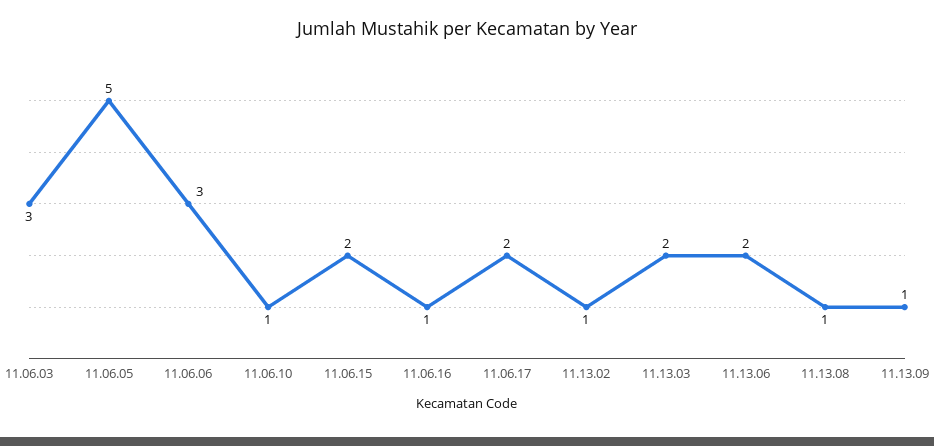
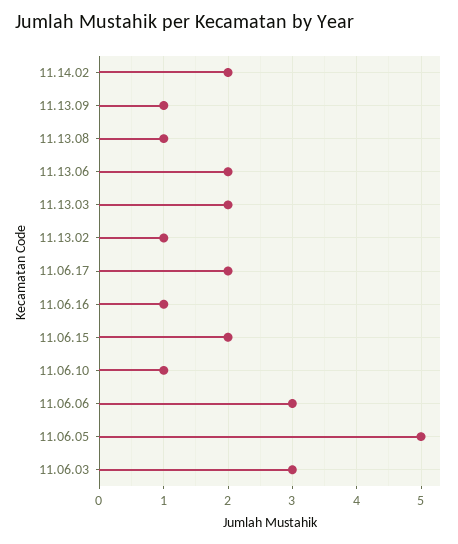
11.14.02: none -> 2

